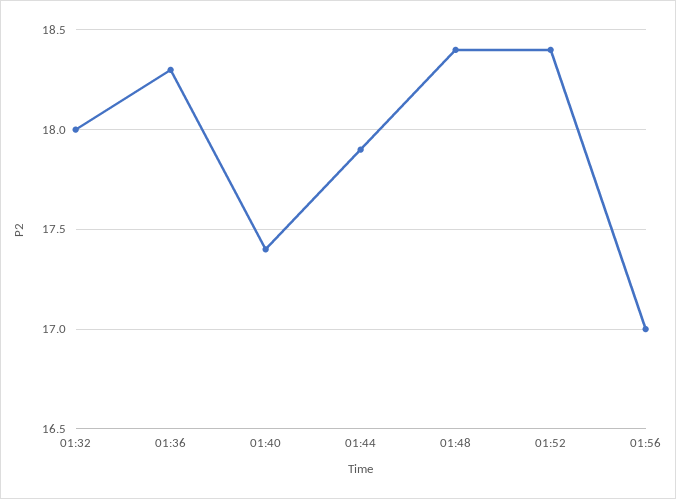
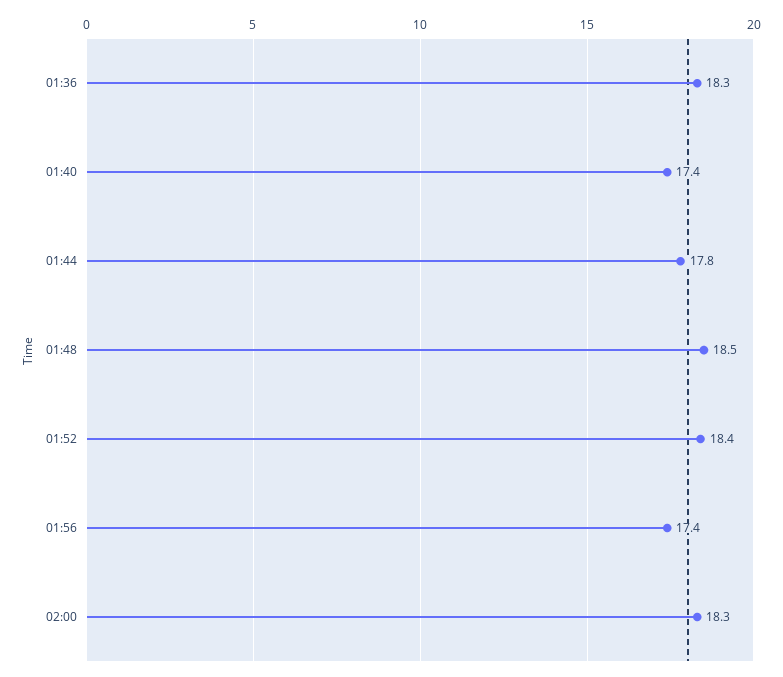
01:32: 18 -> none
01:44: 17.9 -> 17.8
01:48: 18.4 -> 18.5
01:56: 17 -> 17.4
02:00: none -> 18.3

